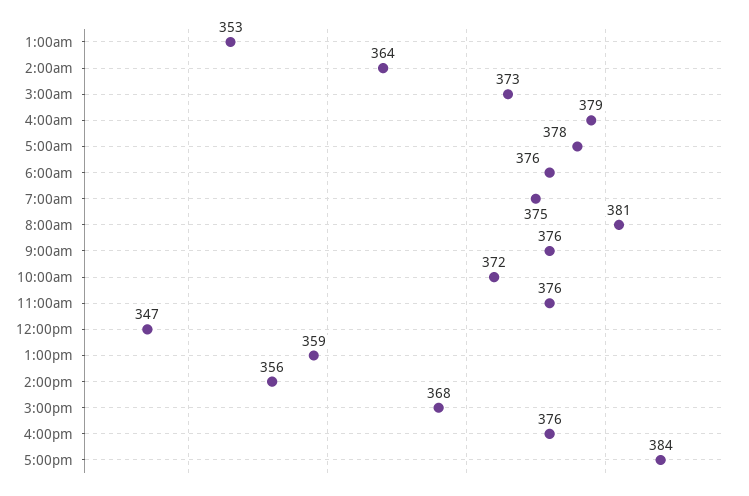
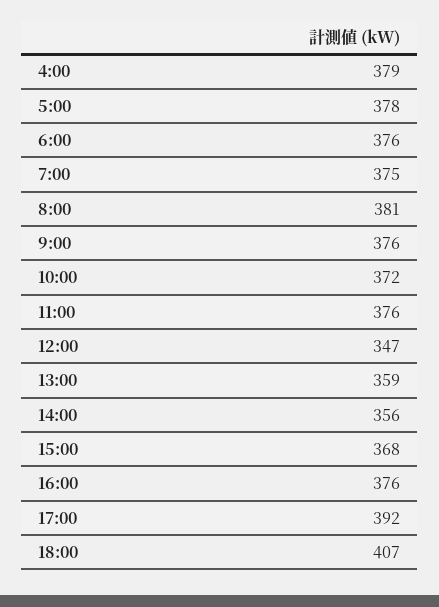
1:00am: 353 -> none
2:00am: 364 -> none
3:00am: 373 -> none
5:00pm: 384 -> 392
18:00: none -> 407

